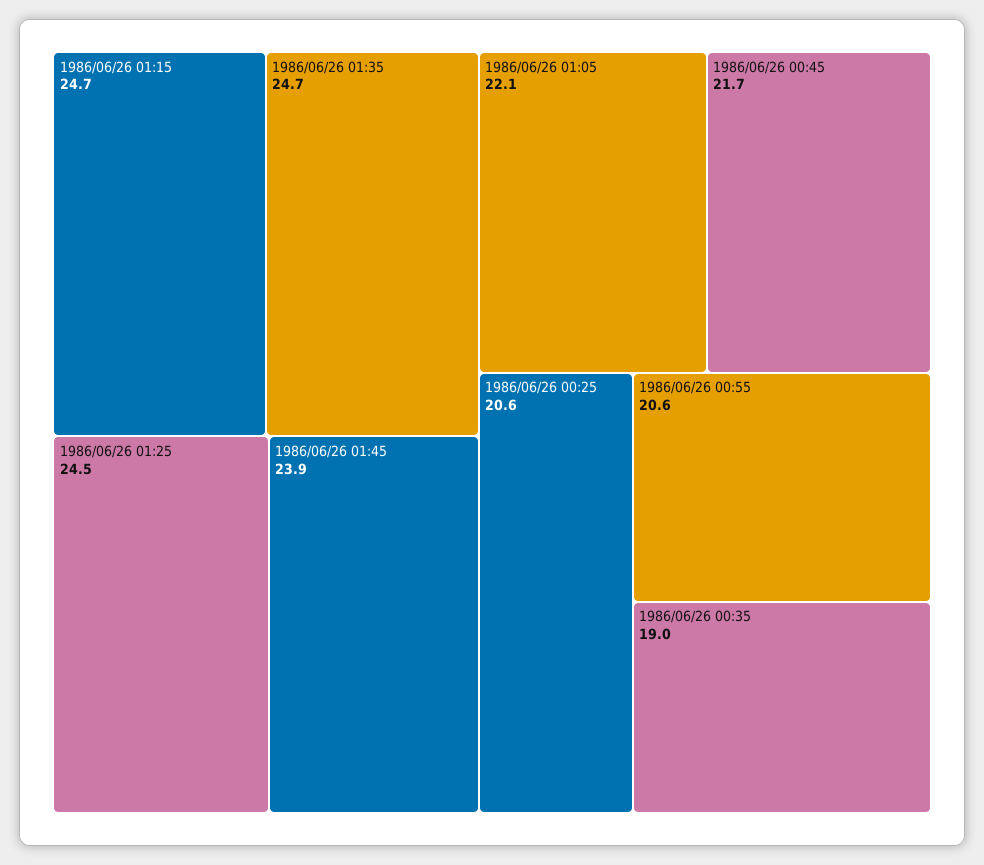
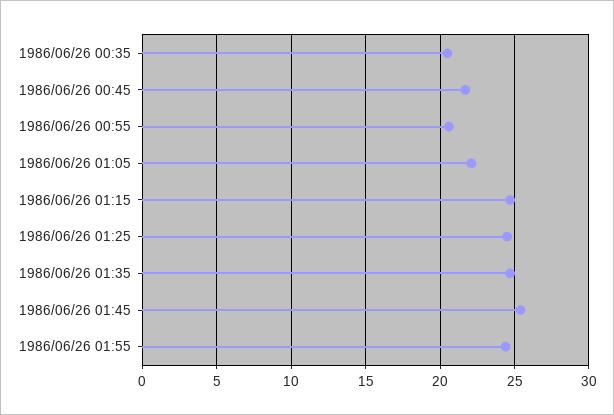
1986/06/26 01:45: 23.9 -> 25.5
1986/06/26 00:25: 20.6 -> none
1986/06/26 00:35: 19 -> 20.5
1986/06/26 01:55: none -> 24.5

